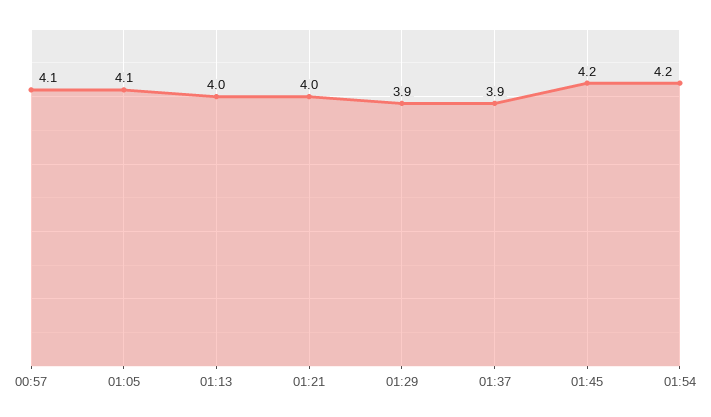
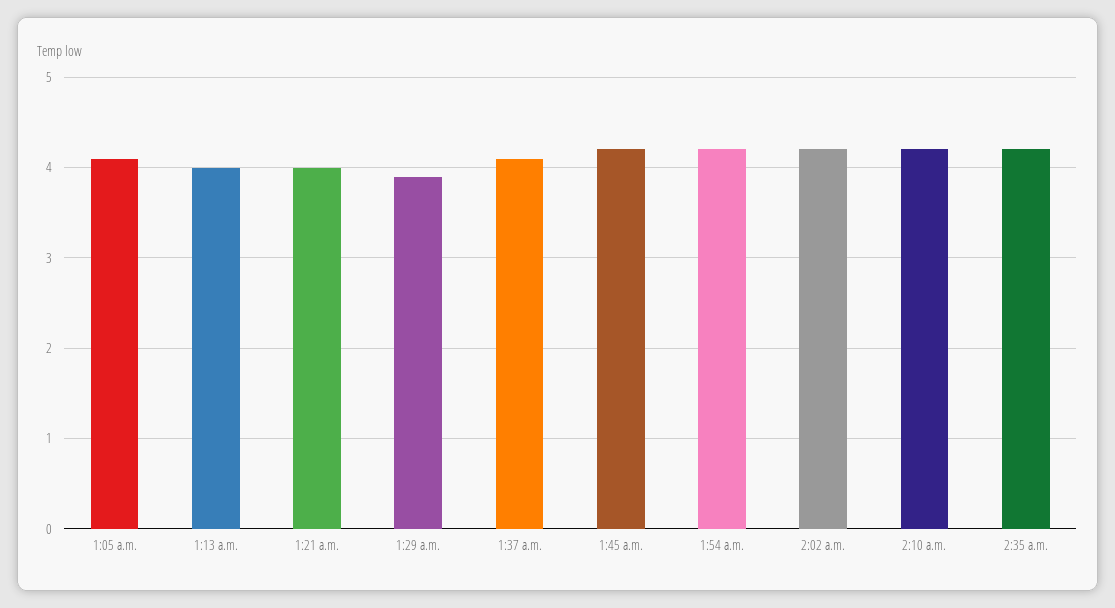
00:57: 4.1 -> none
01:37: 3.9 -> 4.1
2:02 a.m.: none -> 4.2
2:10 a.m.: none -> 4.2
2:35 a.m.: none -> 4.2

